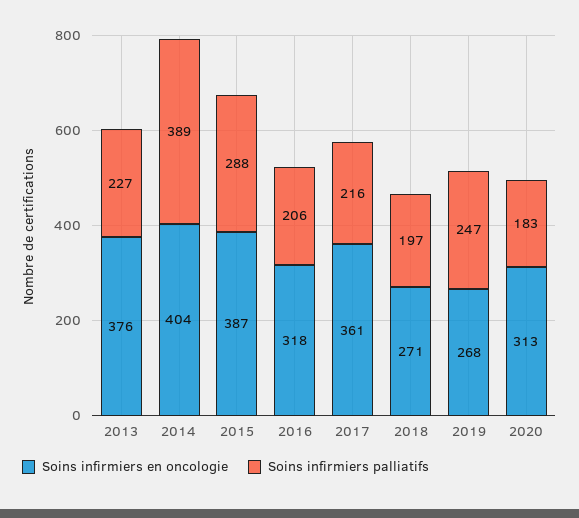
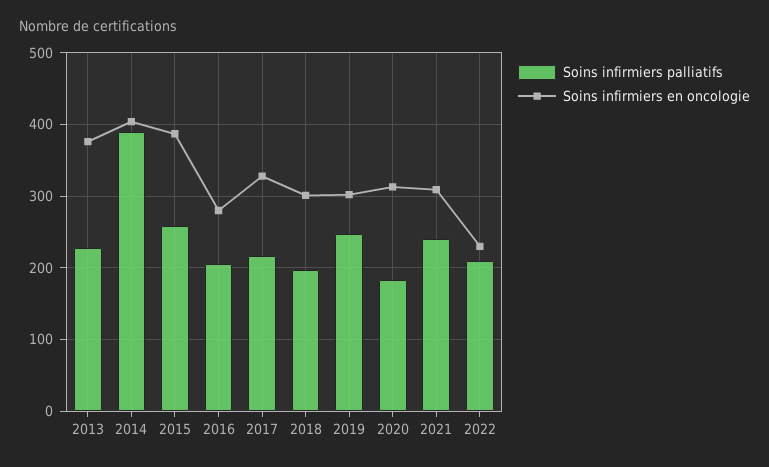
Soins infirmiers palliatifs, 2015: 288 -> 260
Soins infirmiers en oncologie, 2016: 318 -> 280
Soins infirmiers en oncologie, 2017: 361 -> 330
Soins infirmiers en oncologie, 2018: 271 -> 300
Soins infirmiers en oncologie, 2019: 268 -> 300
Soins infirmiers palliatifs, 2021: none -> 240
Soins infirmiers en oncologie, 2021: none -> 310
Soins infirmiers palliatifs, 2022: none -> 210
Soins infirmiers en oncologie, 2022: none -> 230

